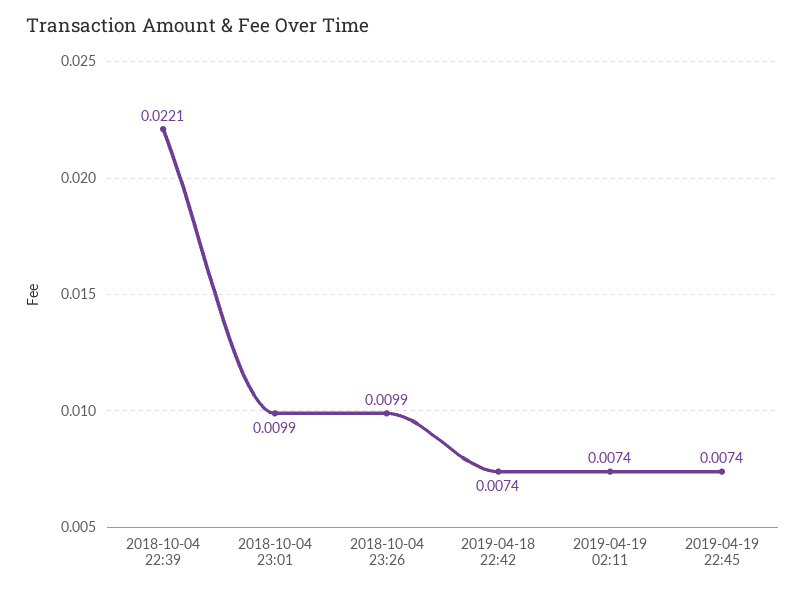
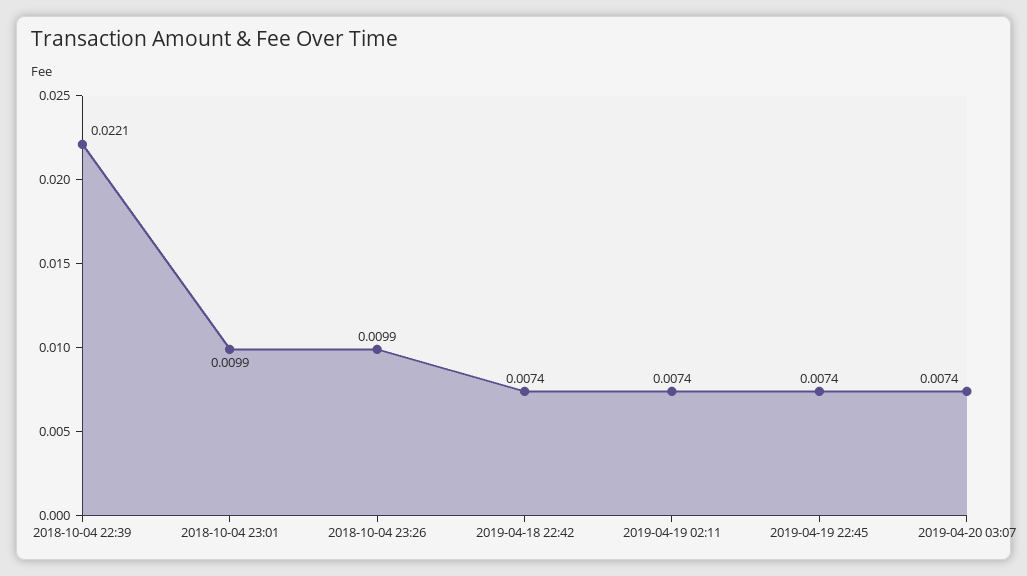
2019-04-20 03:07: none -> 0.0074

